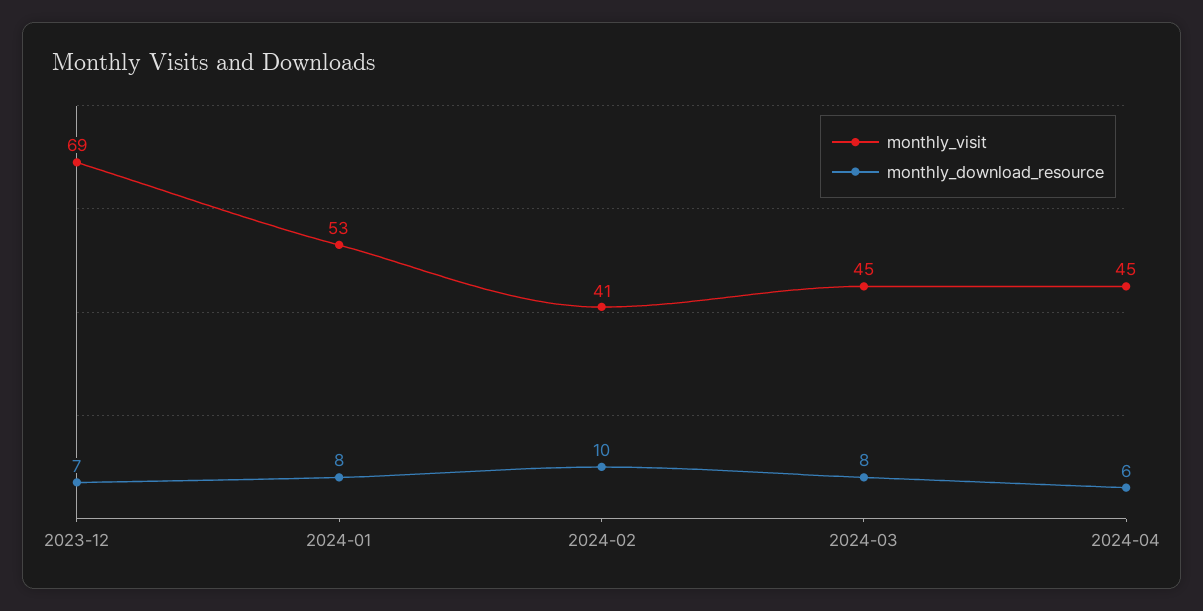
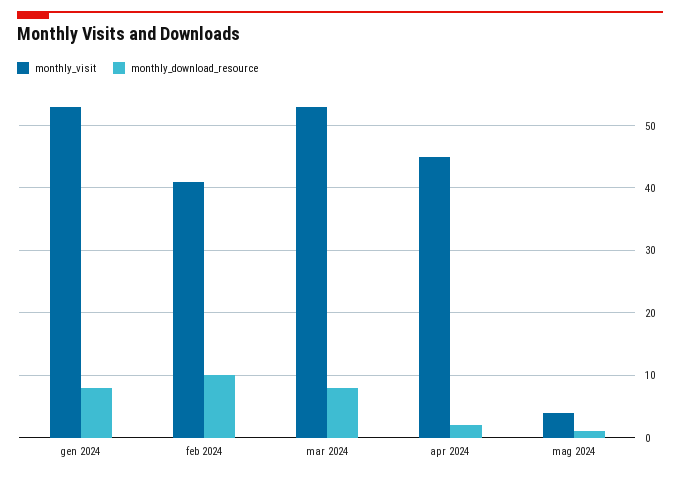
monthly_visit, 2023-12: 69 -> none
monthly_download_resource, 2023-12: 7 -> none
monthly_visit, 2024-03: 45 -> 53
monthly_download_resource, 2024-04: 6 -> 2
monthly_visit, mag 2024: none -> 4
monthly_download_resource, mag 2024: none -> 1

